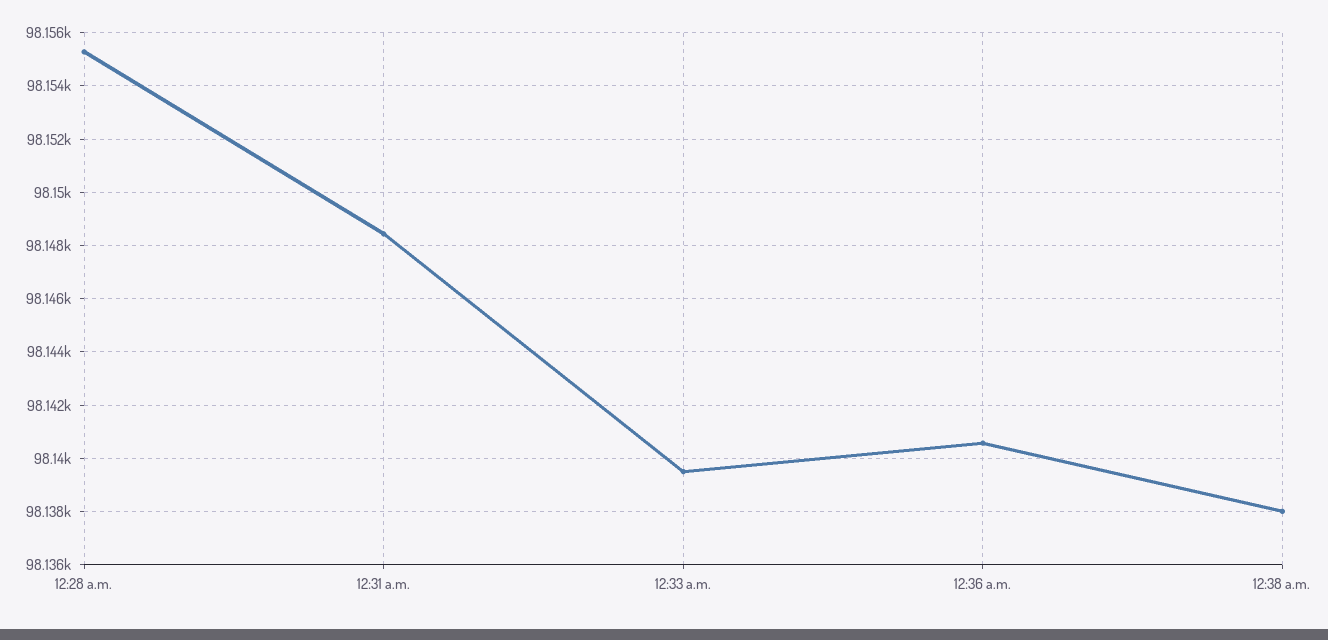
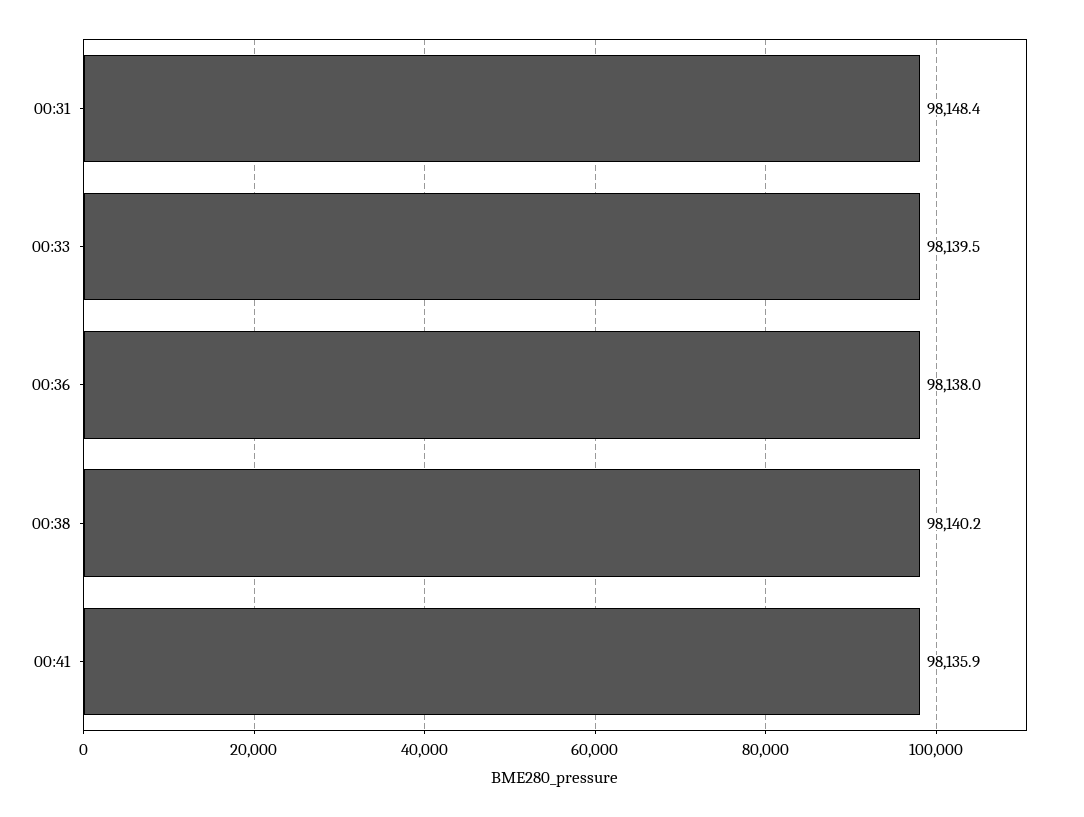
12:28 a.m.: 98155.25 -> none
12:36 a.m.: 98140.5 -> 98138
12:38 a.m.: 98138 -> 98140.2
00:41: none -> 98135.9

